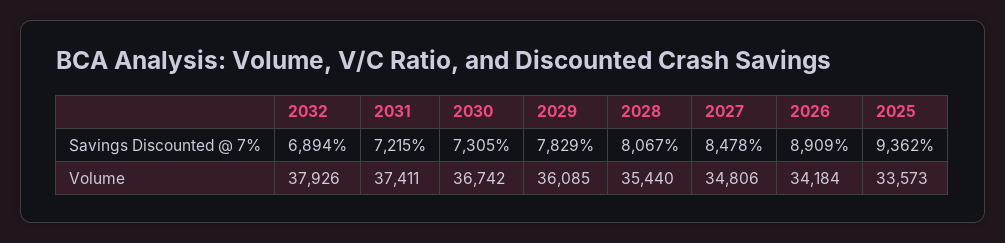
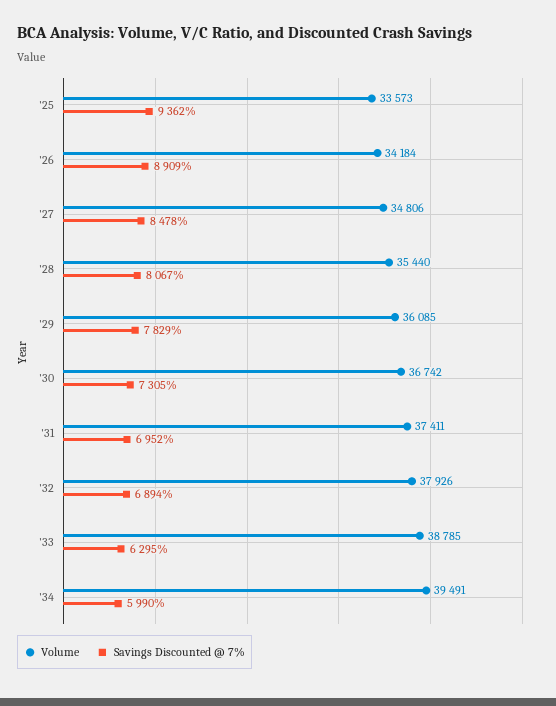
Savings Discounted @ 7%, 2031: 7215 -> 6952
Volume, '33: none -> 38785
Savings Discounted @ 7%, '33: none -> 6295
Volume, '34: none -> 39491
Savings Discounted @ 7%, '34: none -> 5990

